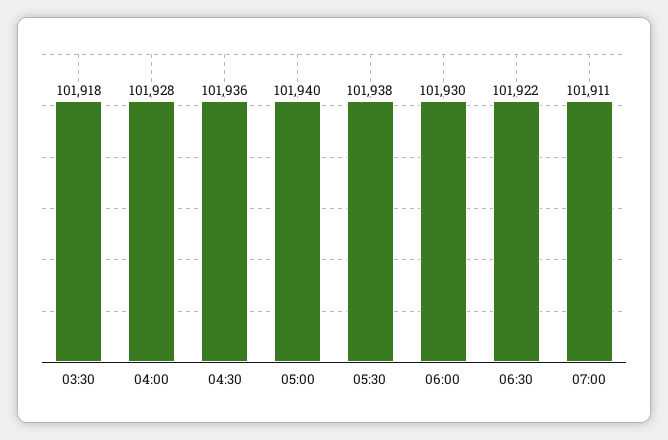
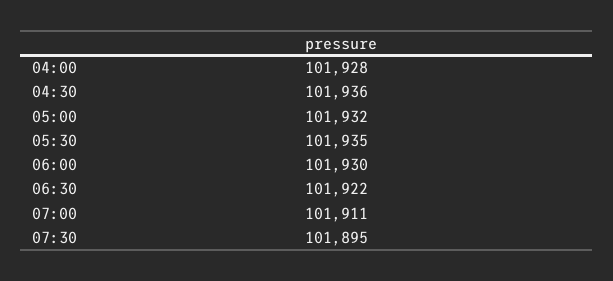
03:30: 101918 -> none
05:00: 101940 -> 101932
05:30: 101938 -> 101935
07:30: none -> 101895

